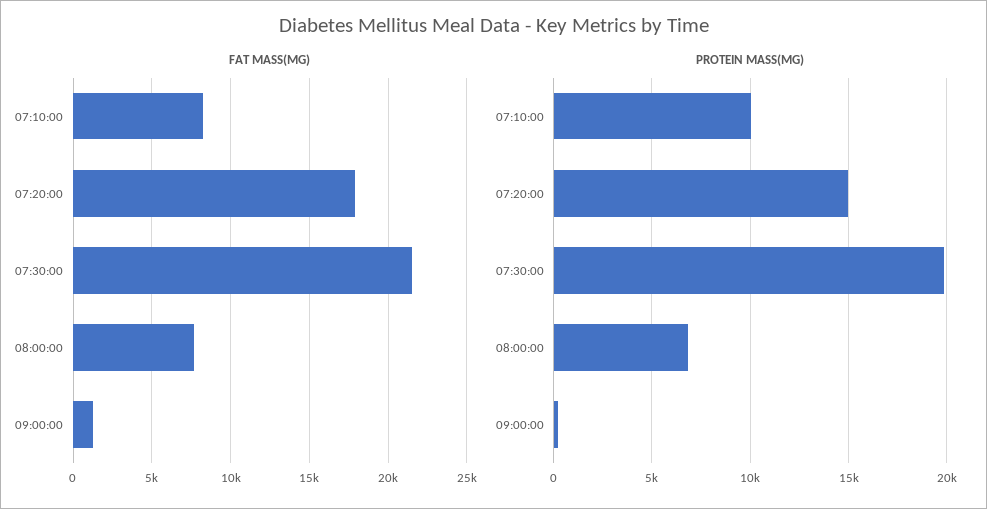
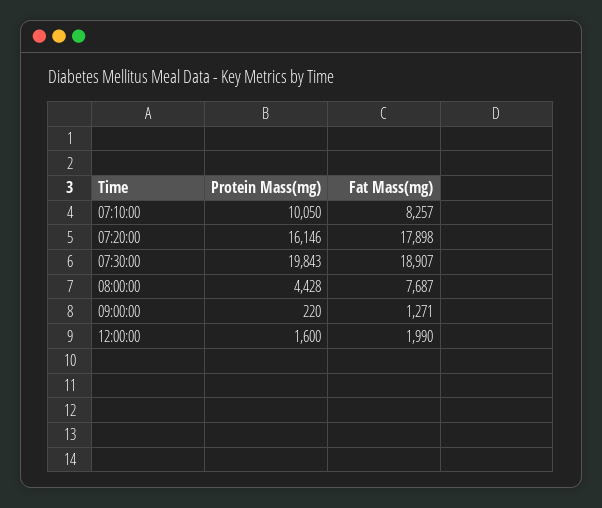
FAT MASS(MG), 07:30:00: 21500 -> 18907
PROTEIN MASS(MG), 07:20:00: 15000 -> 16146
PROTEIN MASS(MG), 08:00:00: 7000 -> 4428
PROTEIN MASS(MG), 12:00:00: none -> 1600
FAT MASS(MG), 12:00:00: none -> 1990

